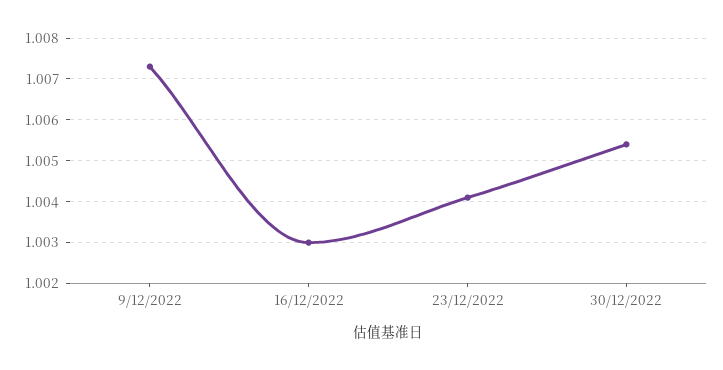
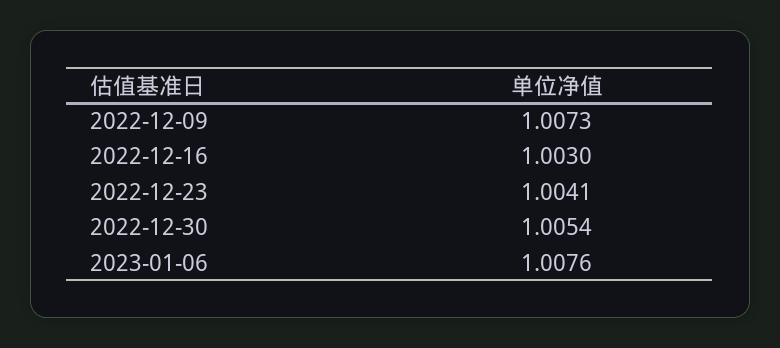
2023-01-06: none -> 1.0076

